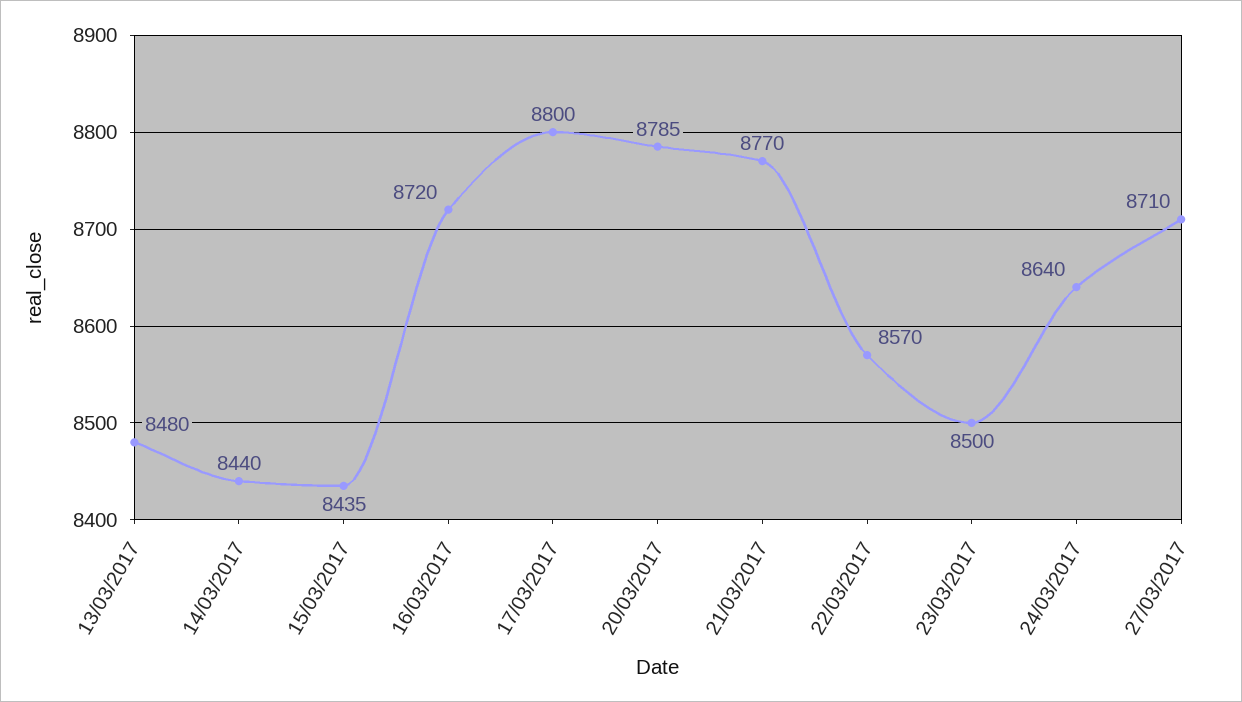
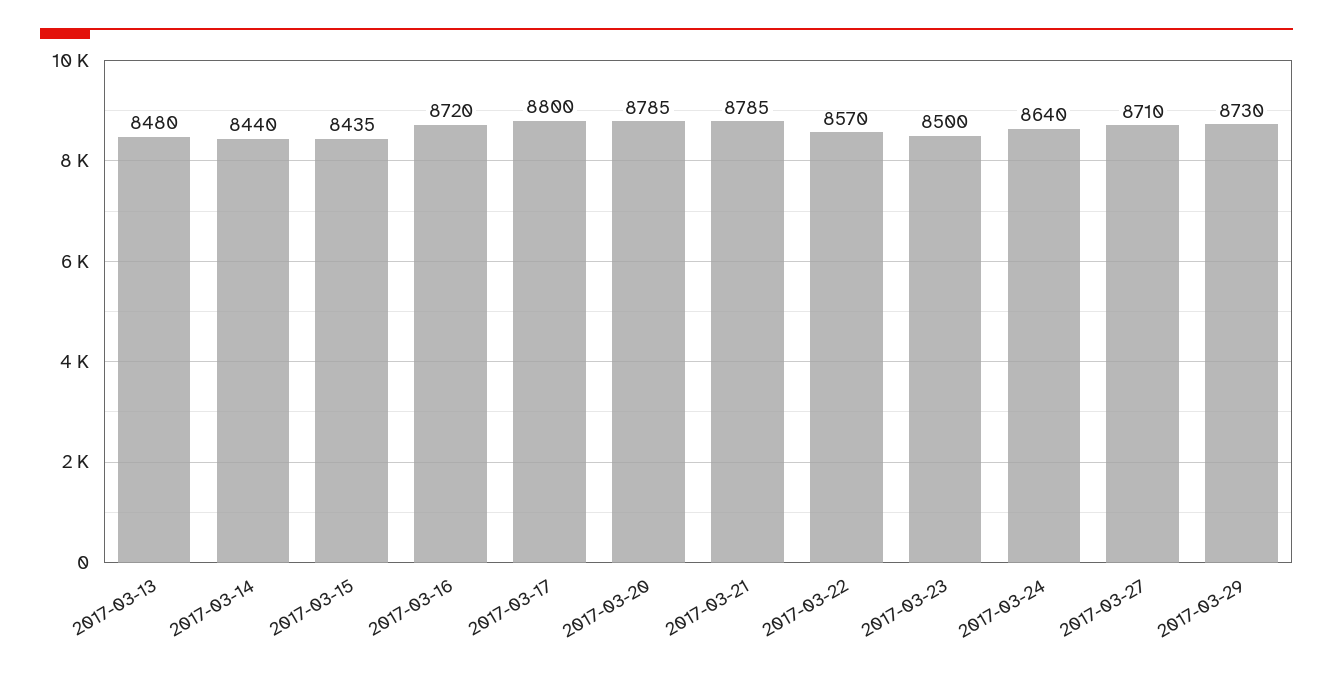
21/03/2017: 8770 -> 8785
2017-03-29: none -> 8730

